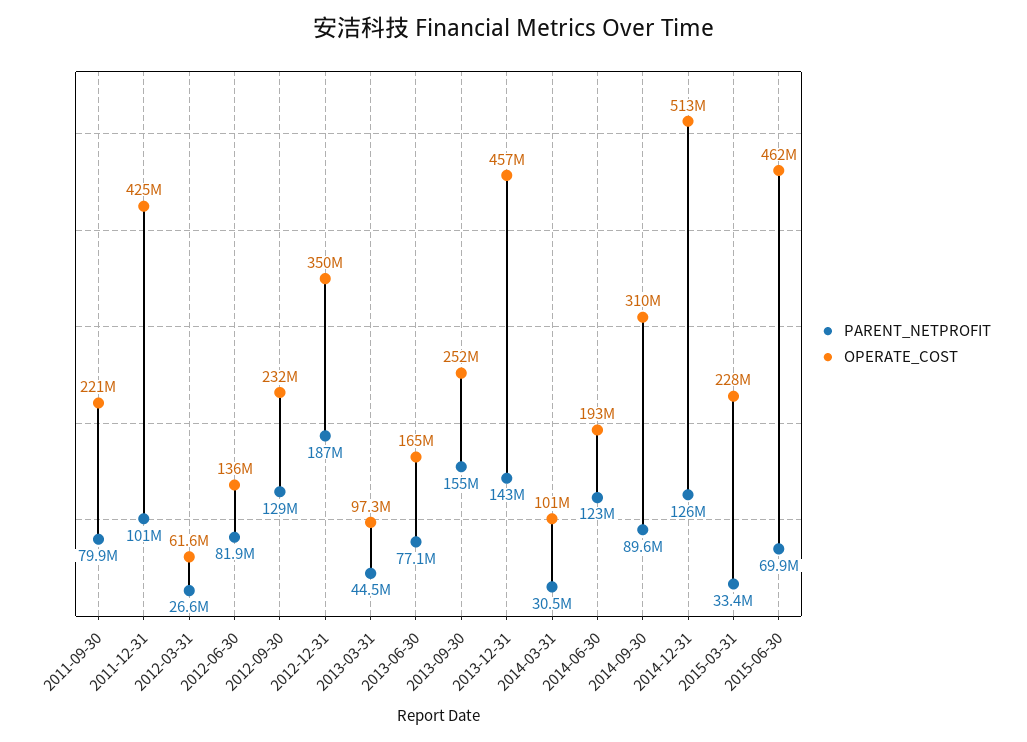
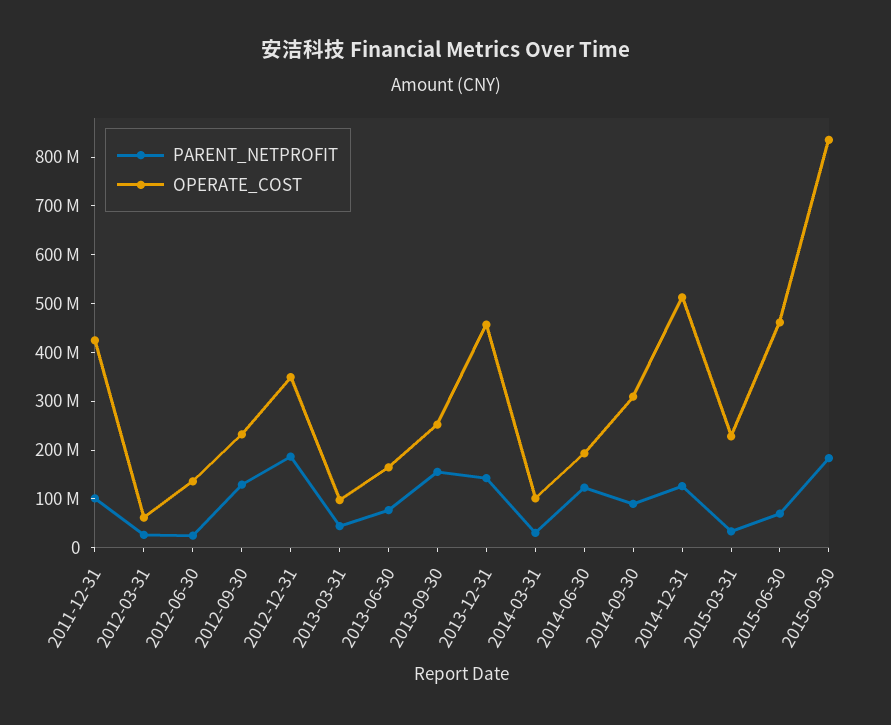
PARENT_NETPROFIT, 2011-09-30: 79900000 -> none
OPERATE_COST, 2011-09-30: 221000000 -> none
PARENT_NETPROFIT, 2012-06-30: 81900000 -> 20000000
PARENT_NETPROFIT, 2015-09-30: none -> 180000000
OPERATE_COST, 2015-09-30: none -> 840000000

